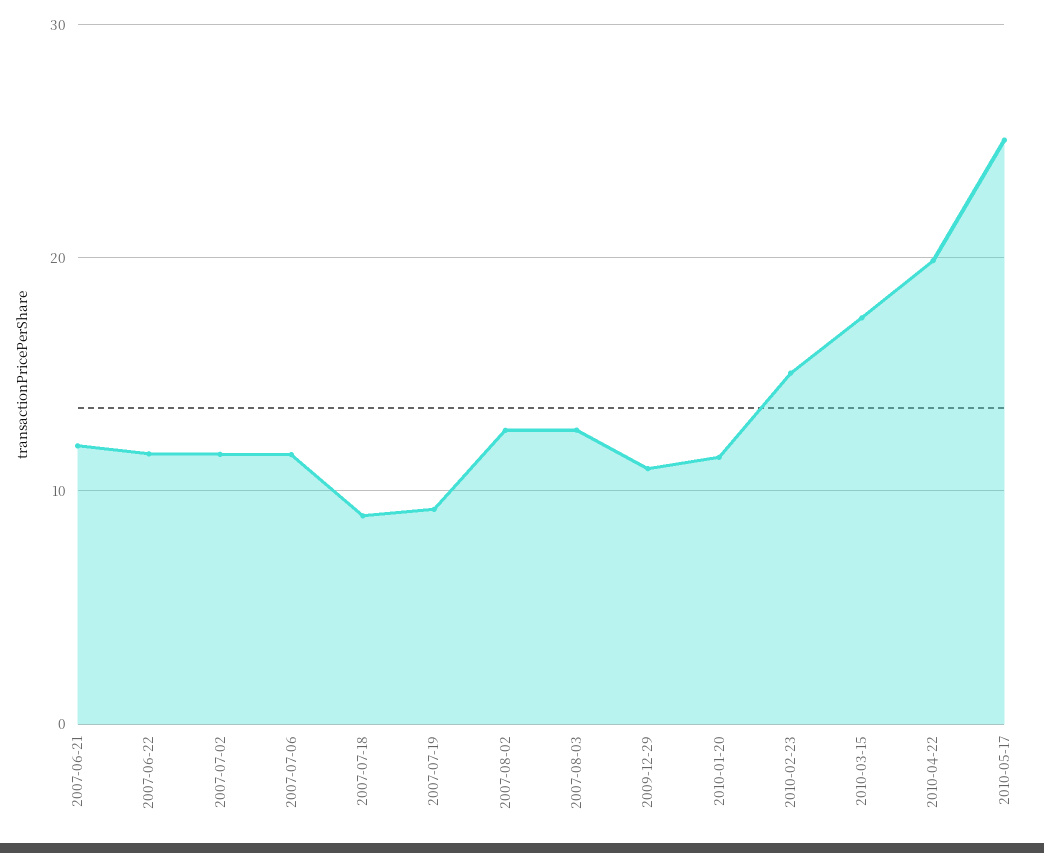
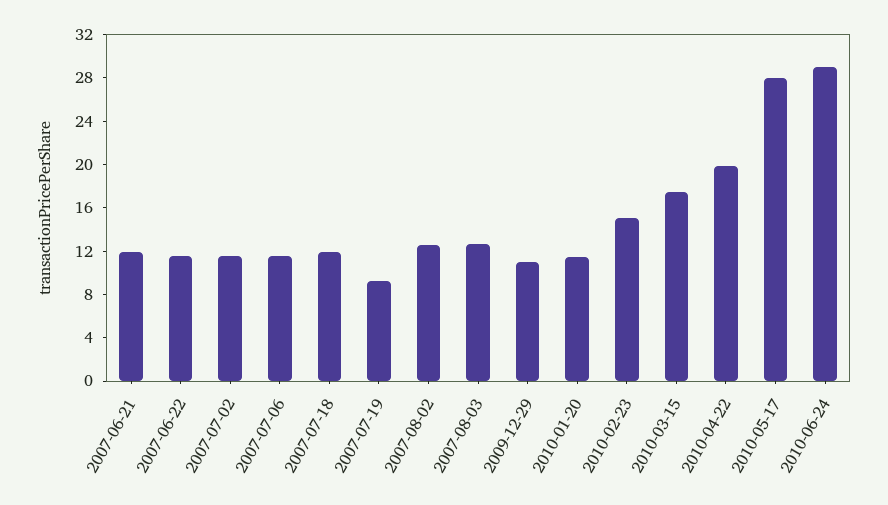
2007-07-18: 9 -> 12
2010-05-17: 25 -> 28
2010-06-24: none -> 29

